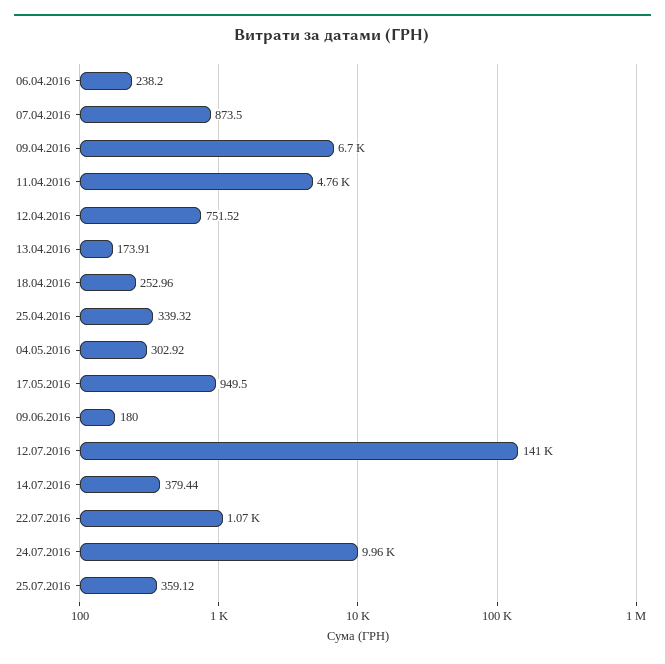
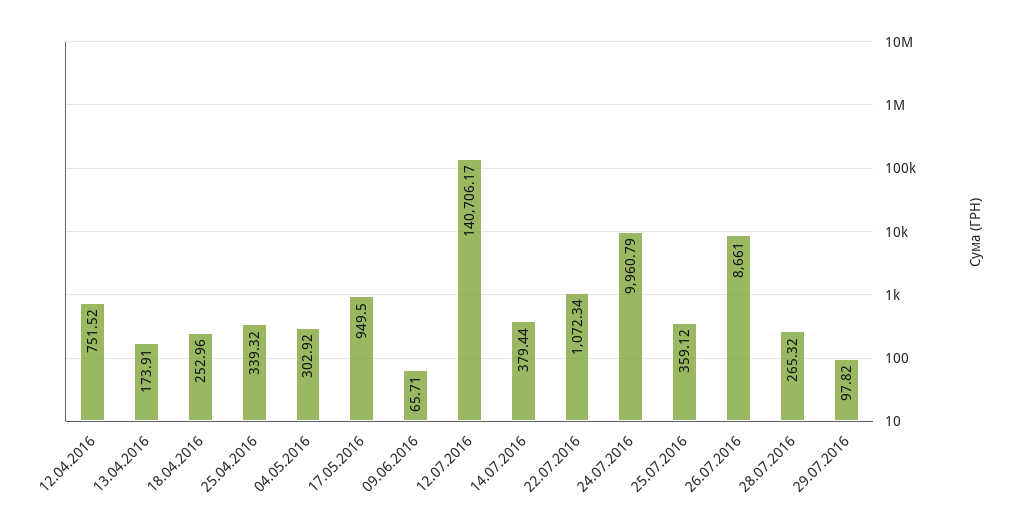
06.04.2016: 238.2 -> none
07.04.2016: 873.5 -> none
09.04.2016: 6700 -> none
11.04.2016: 4760 -> none
09.06.2016: 180 -> 65.71
26.07.2016: none -> 8661
28.07.2016: none -> 265.32
29.07.2016: none -> 97.82

